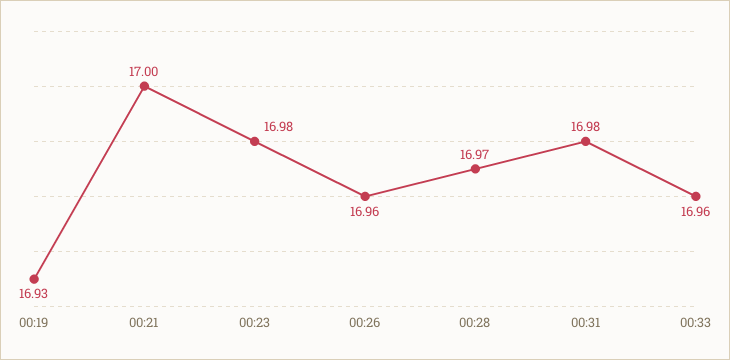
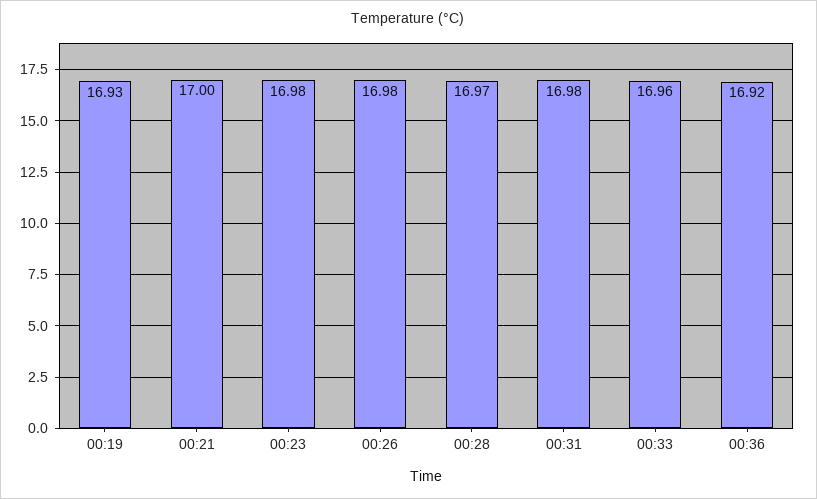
00:26: 16.96 -> 16.98
00:36: none -> 16.92

